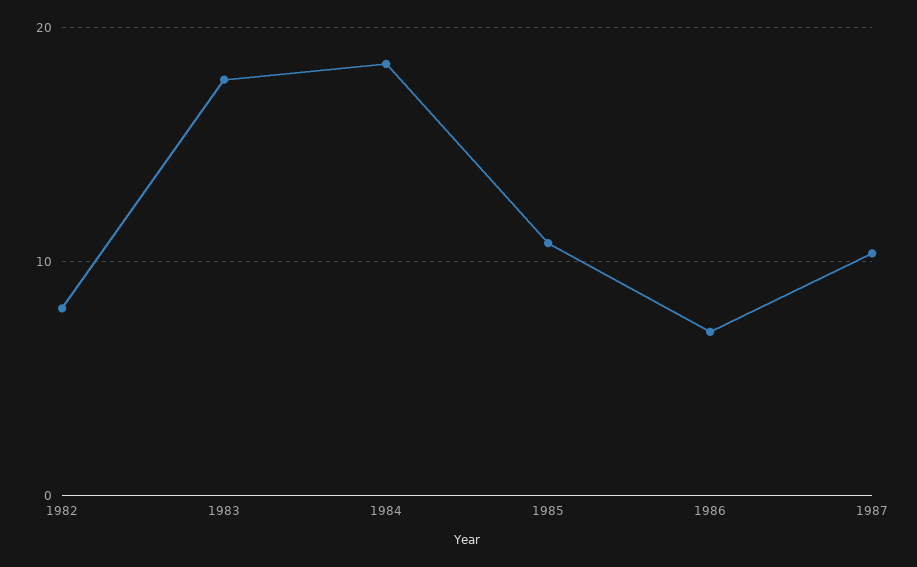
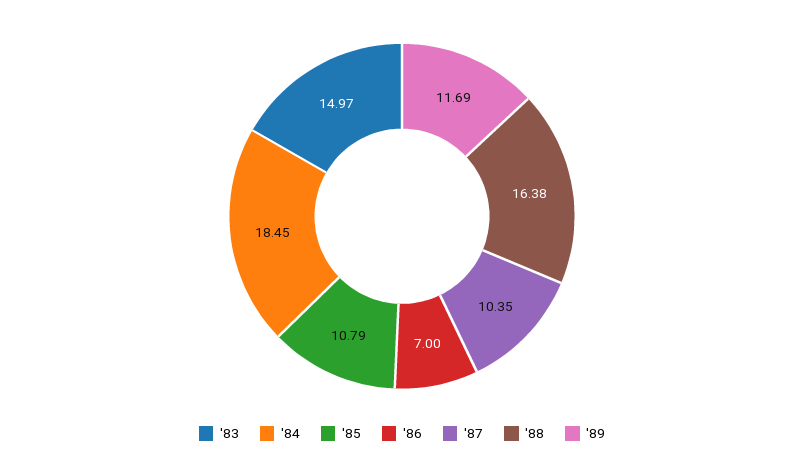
1982: 8 -> none
1983: 18 -> 14.97
'88: none -> 16.38
'89: none -> 11.69

